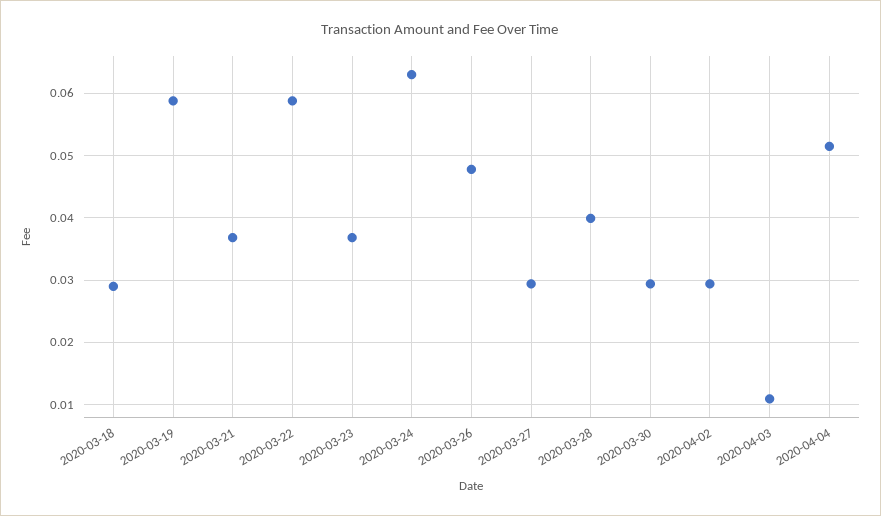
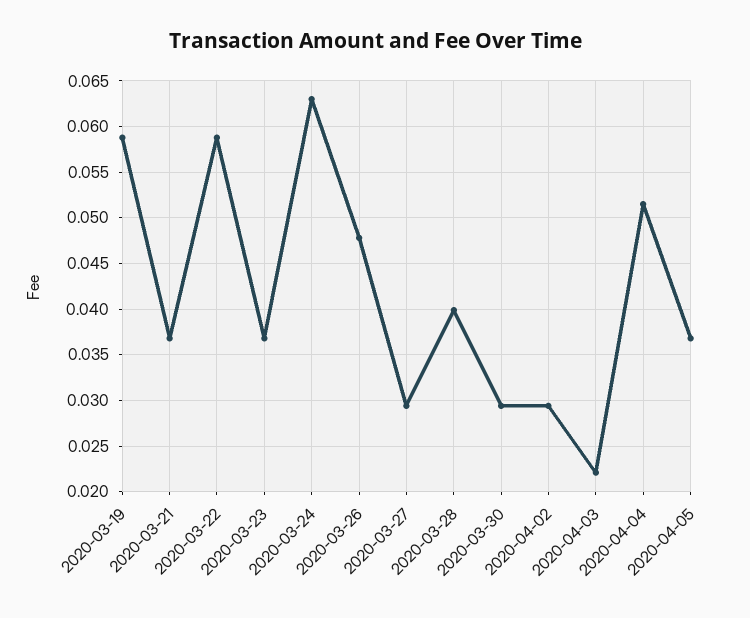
2020-03-18: 0.029 -> none
2020-04-03: 0.011 -> 0.022
2020-04-05: none -> 0.037

